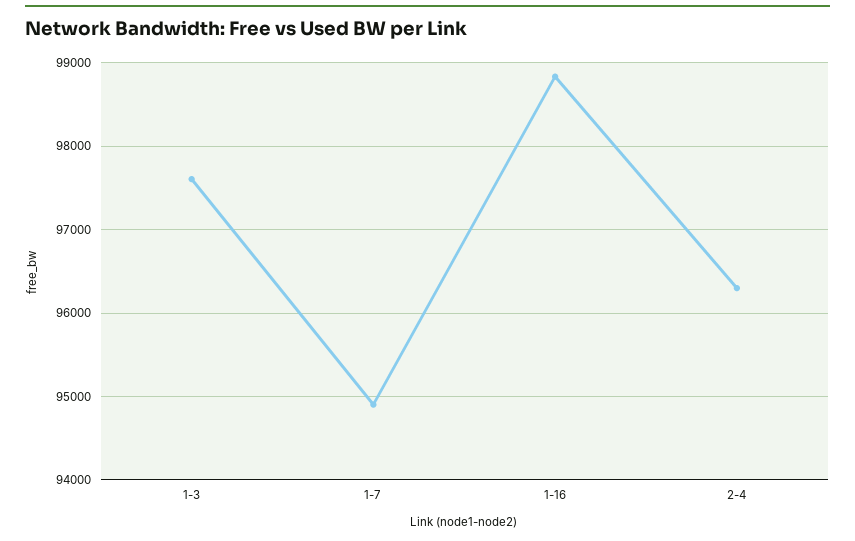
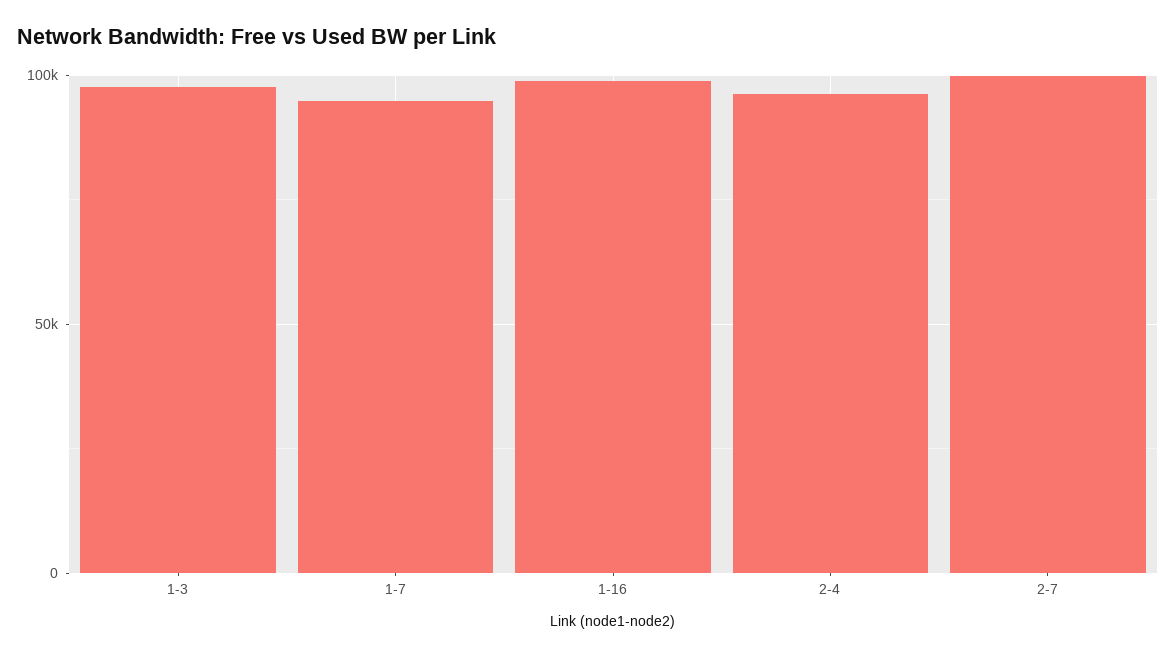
2-7: none -> 100000

